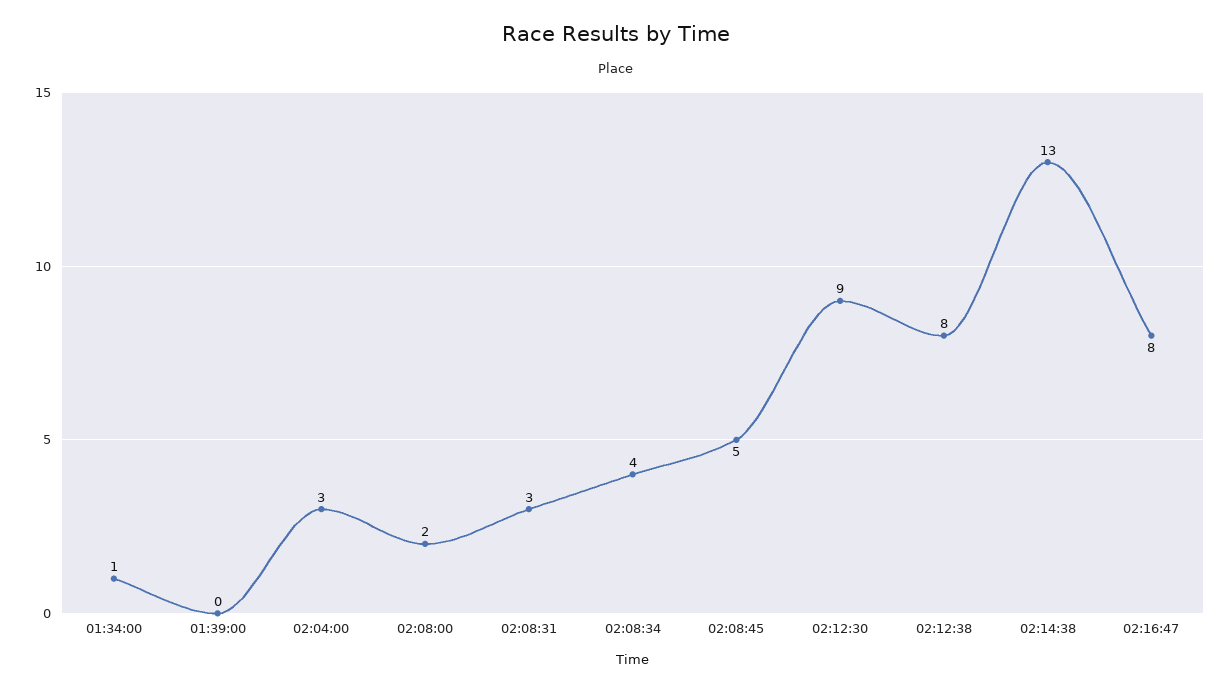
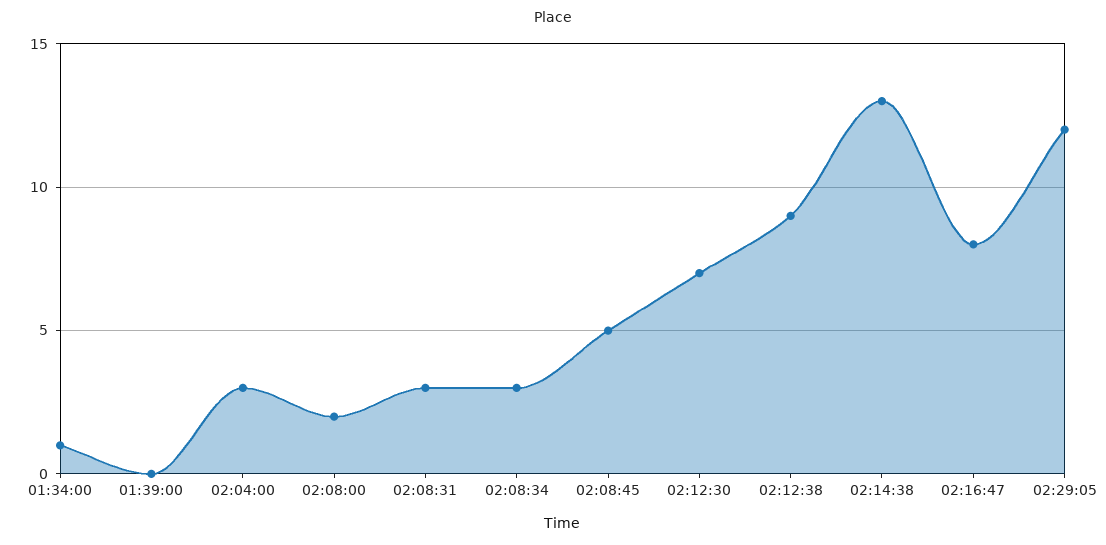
02:08:34: 4 -> 3
02:12:30: 9 -> 7
02:12:38: 8 -> 9
02:29:05: none -> 12

